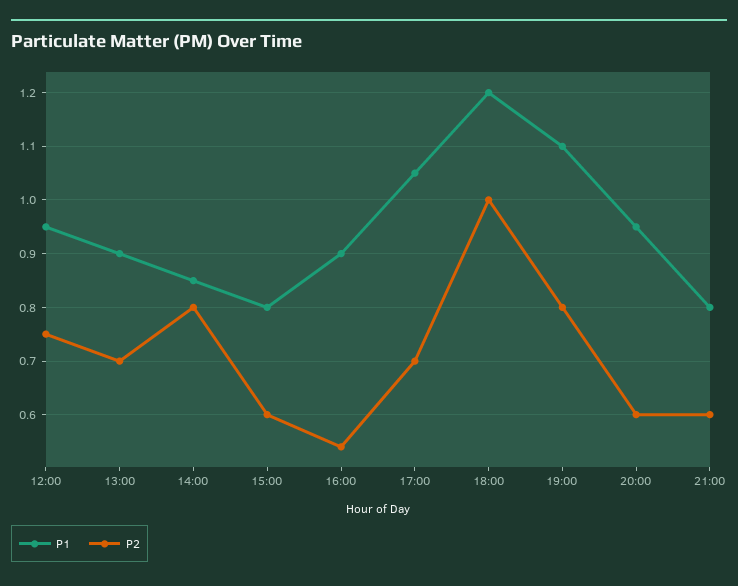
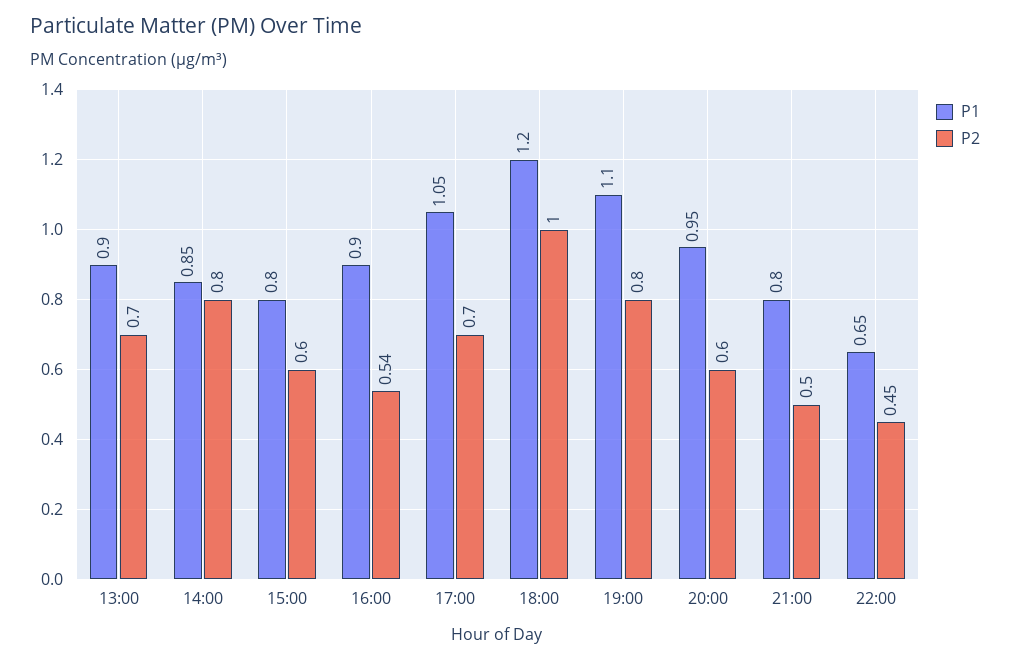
P1, 12:00: 0.95 -> none
P2, 12:00: 0.75 -> none
P2, 21:00: 0.6 -> 0.5
P1, 22:00: none -> 0.65
P2, 22:00: none -> 0.45

